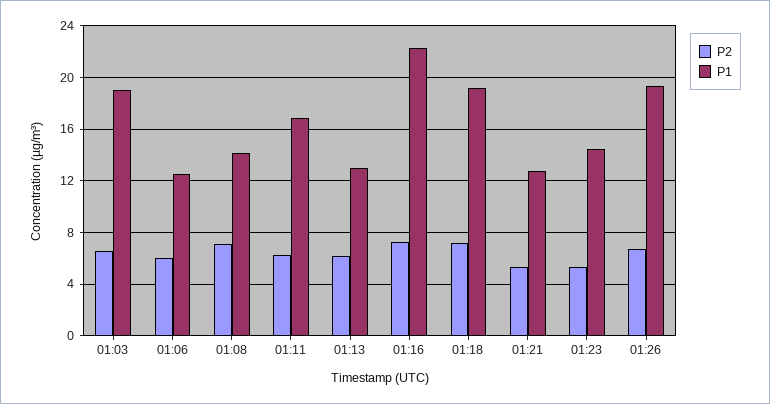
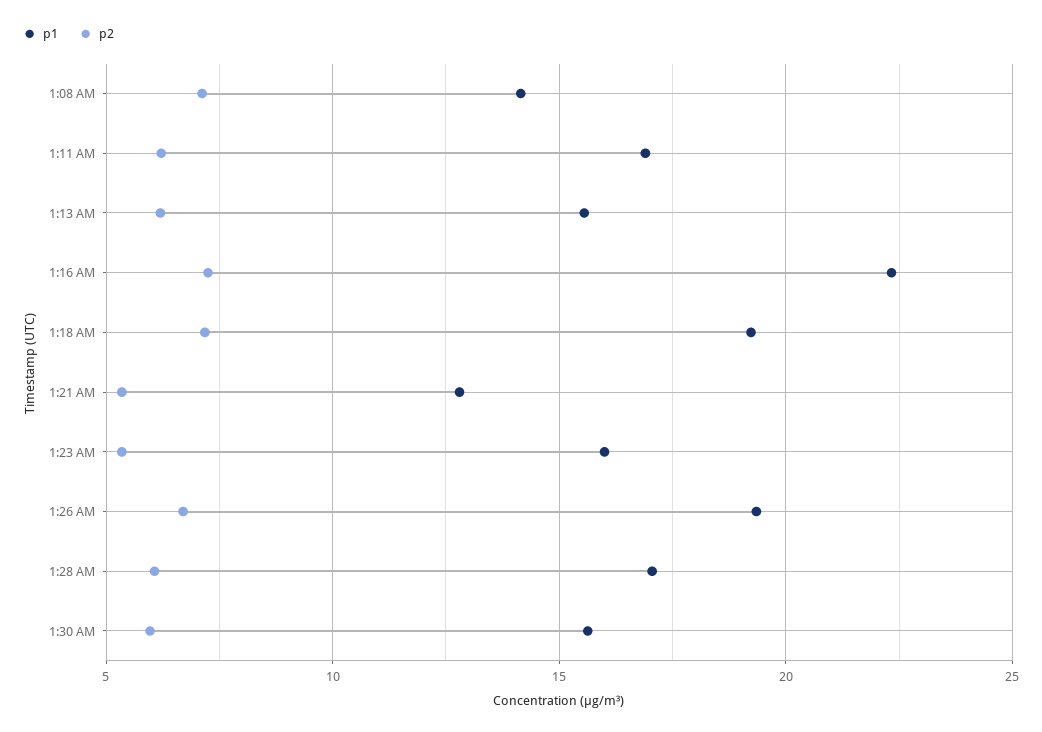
P2, 01:03: 6.5 -> none
P1, 01:03: 19 -> none
P2, 01:06: 6 -> none
P1, 01:06: 12.5 -> none
P1, 01:13: 13 -> 15.5
P1, 01:23: 14.5 -> 16
P1, 1:28 AM: none -> 17
P2, 1:28 AM: none -> 6
P1, 1:30 AM: none -> 15.5
P2, 1:30 AM: none -> 6

